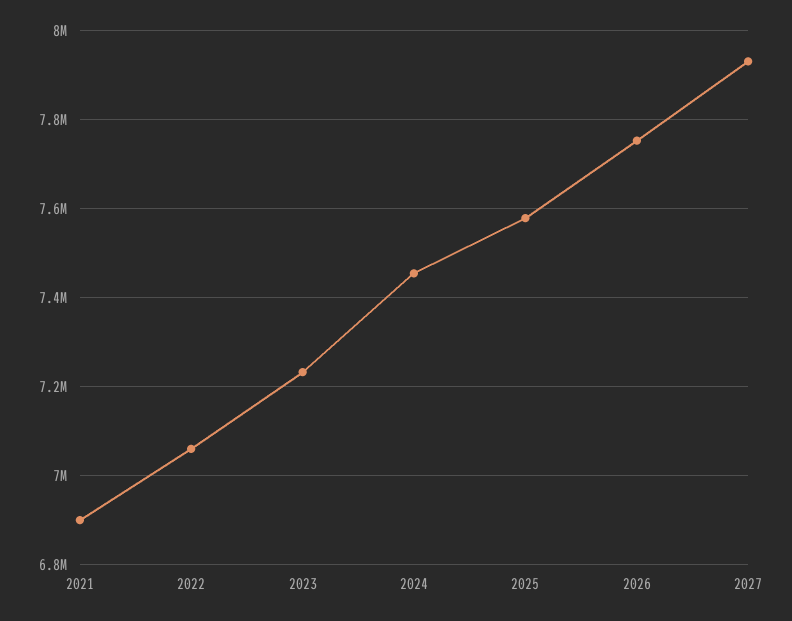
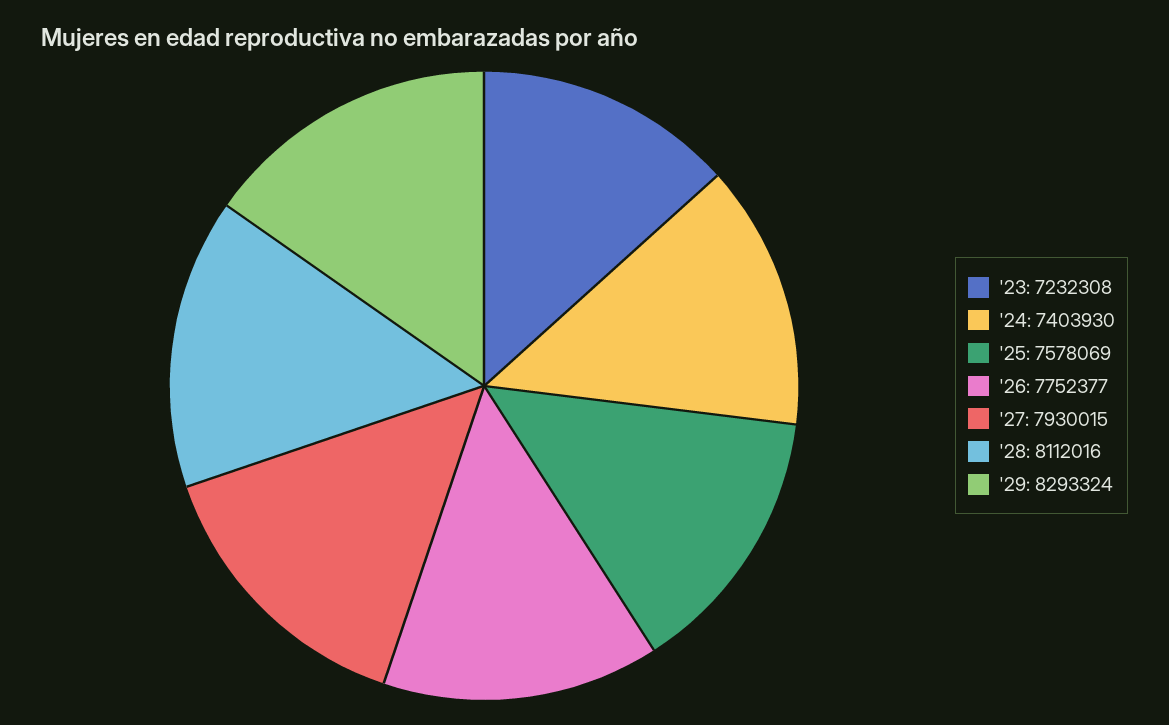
2021: 6900000 -> none
2022: 7060000 -> none
2024: 7460000 -> 7403930
'28: none -> 8112016
'29: none -> 8293324

